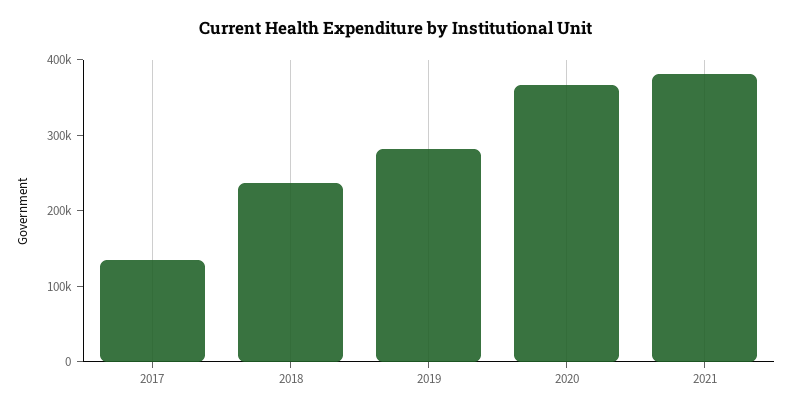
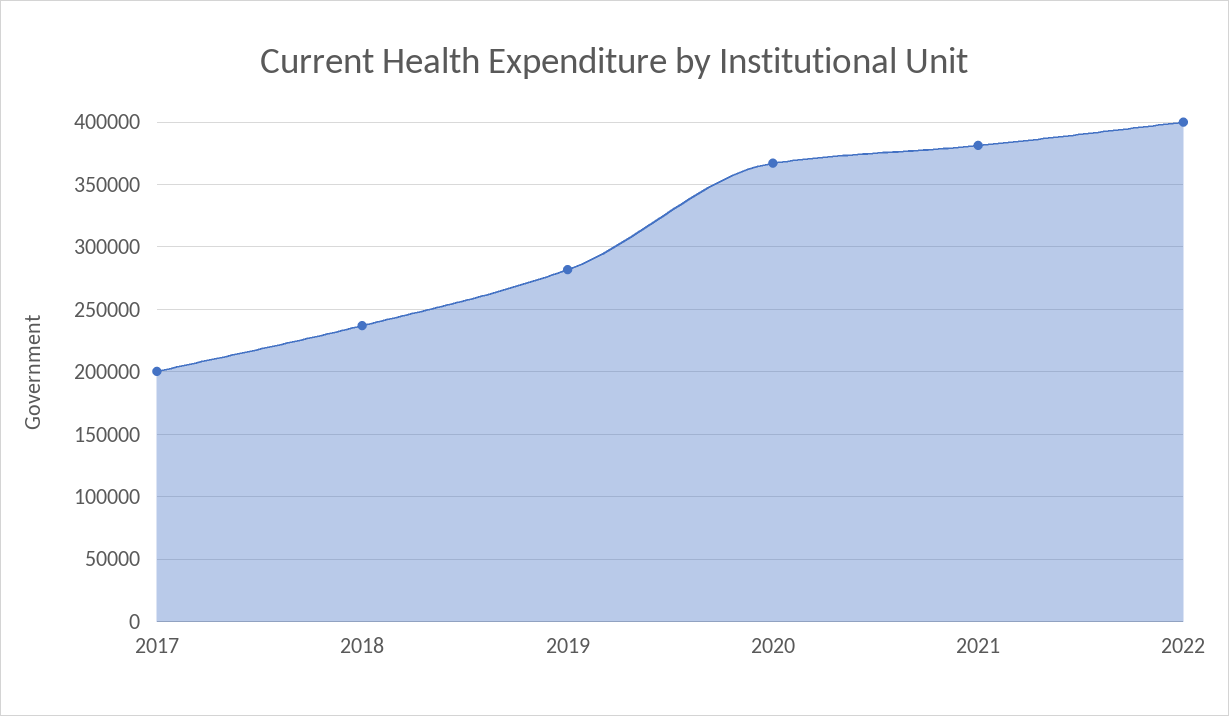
2017: 140000 -> 200000
2022: none -> 400000

